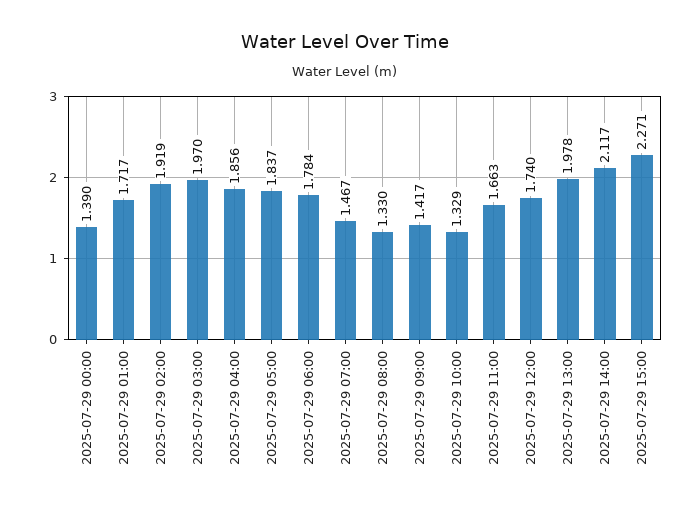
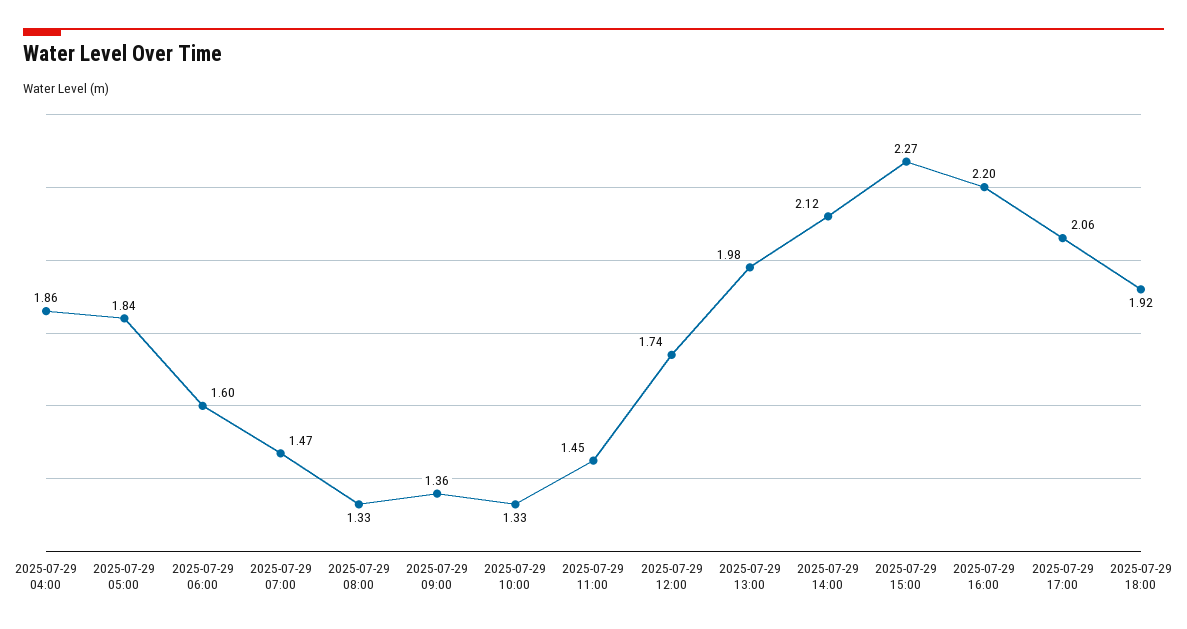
2025-07-29 00:00: 1.39 -> none
2025-07-29 01:00: 1.717 -> none
2025-07-29 02:00: 1.919 -> none
2025-07-29 03:00: 1.97 -> none
2025-07-29 06:00: 1.784 -> 1.6
2025-07-29 09:00: 1.417 -> 1.36
2025-07-29 11:00: 1.663 -> 1.45
2025-07-29 16:00: none -> 2.2
2025-07-29 17:00: none -> 2.06
2025-07-29 18:00: none -> 1.92

